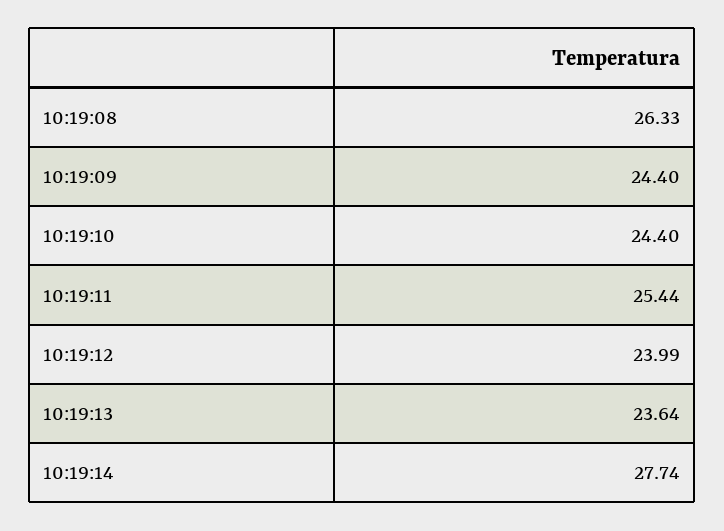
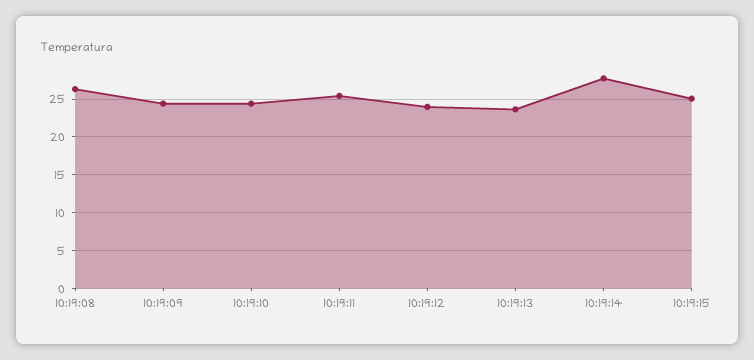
10:19:15: none -> 25

